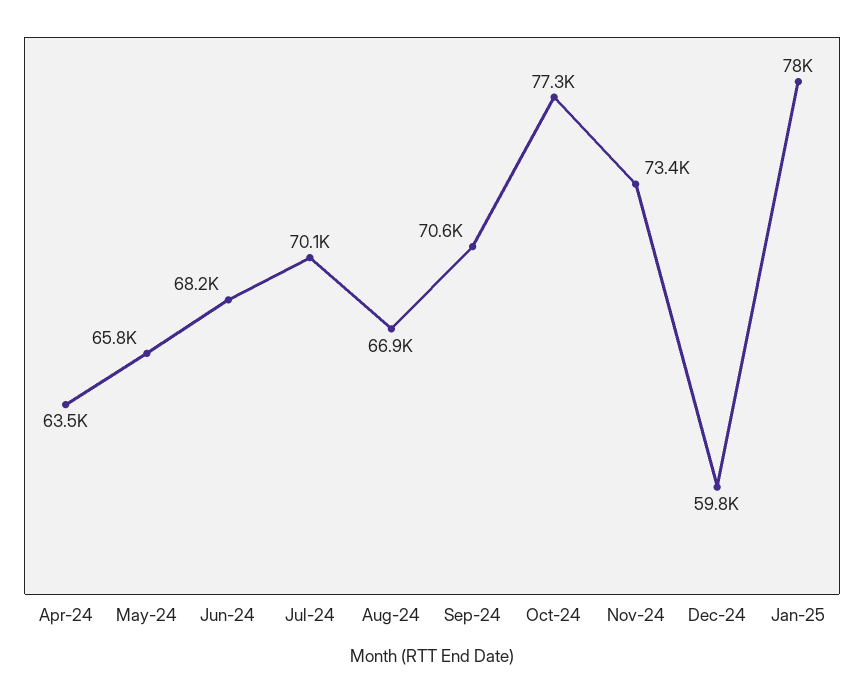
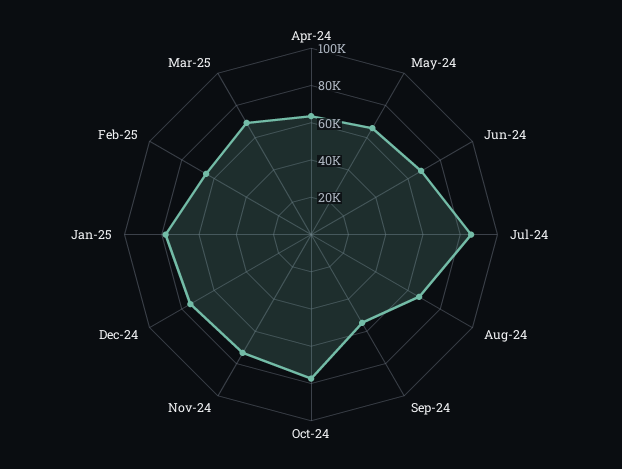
Jul-24: 70100 -> 85000
Sep-24: 70600 -> 55000
Dec-24: 59800 -> 75000
Feb-25: none -> 65000
Mar-25: none -> 70000

